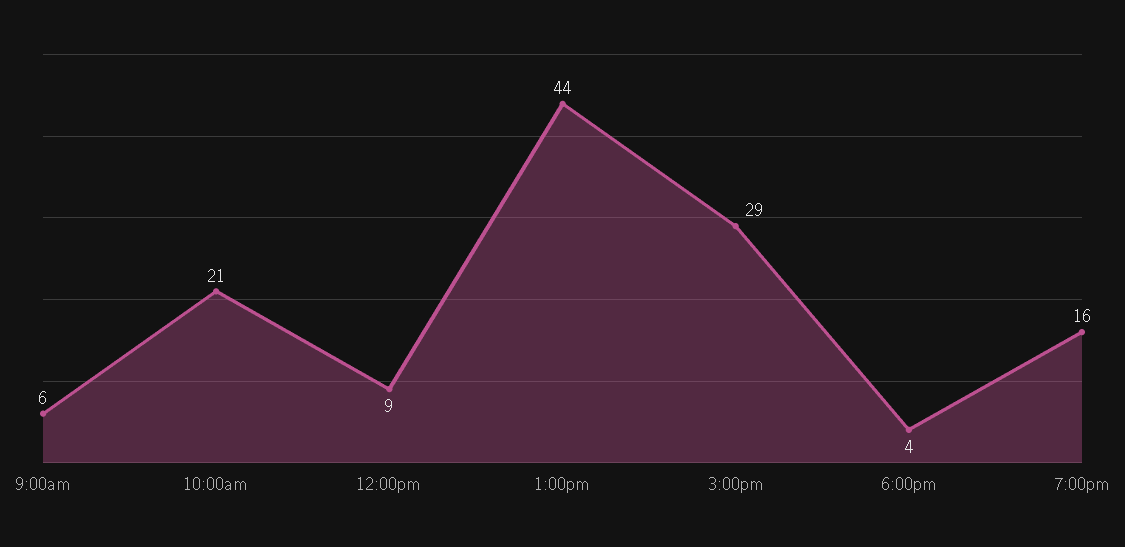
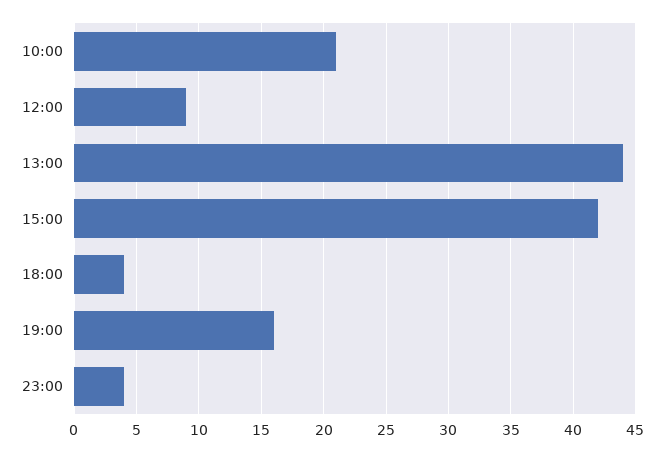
9:00am: 6 -> none
3:00pm: 29 -> 42
23:00: none -> 4

